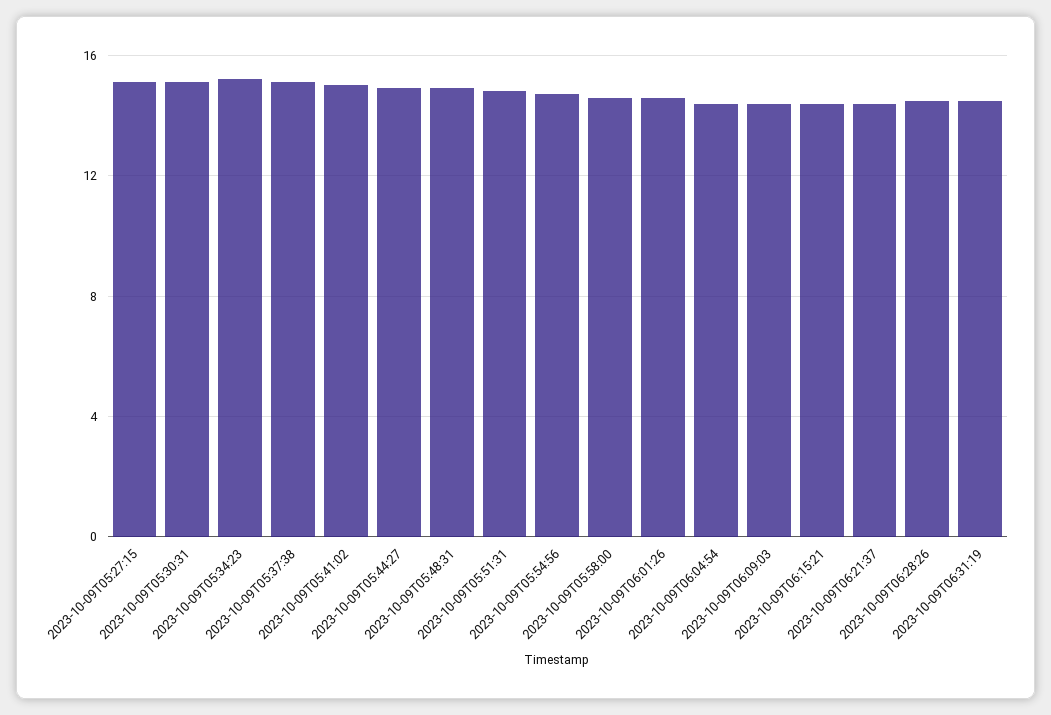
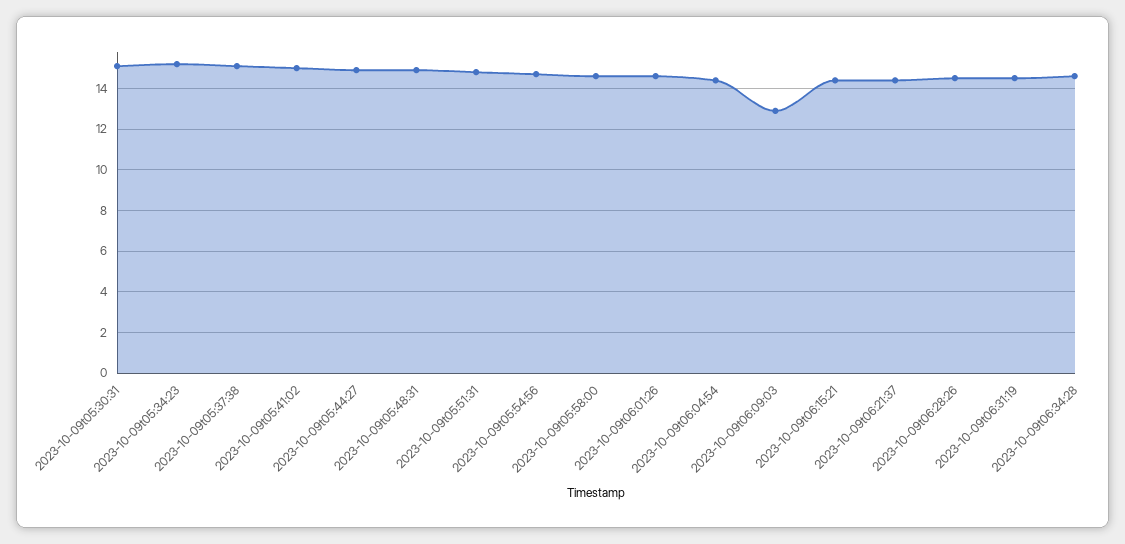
2023-10-09T05:27:15: 15 -> none
2023-10-09T06:09:03: 14.5 -> 13
2023-10-09t06:34:28: none -> 14.5

